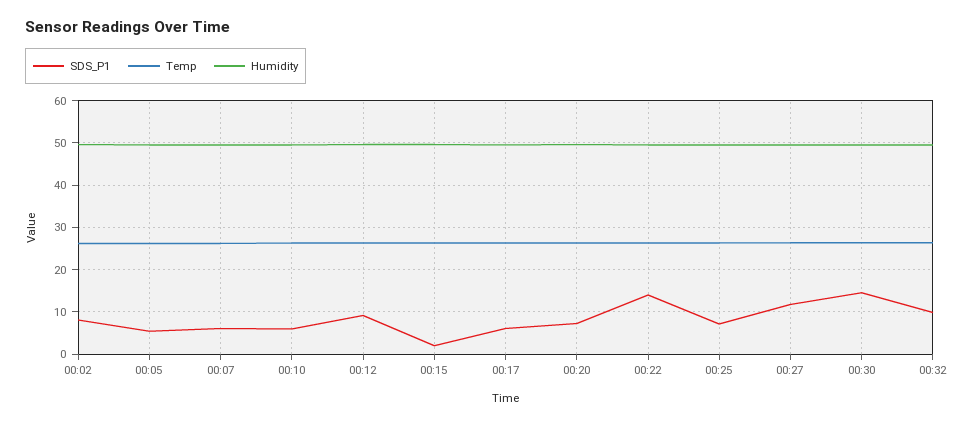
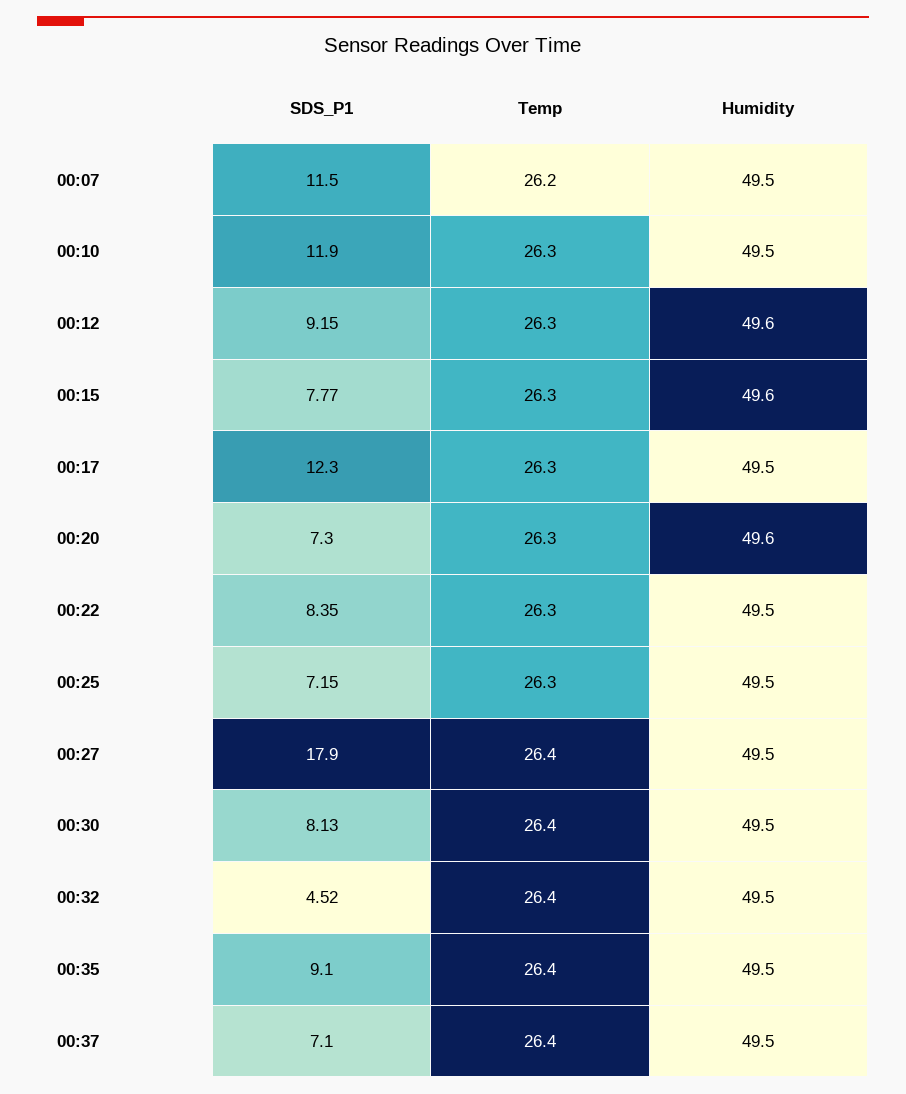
SDS_P1, 00:02: 8 -> none
Temp, 00:02: 26 -> none
Humidity, 00:02: 50 -> none
SDS_P1, 00:05: 6 -> none
Temp, 00:05: 26 -> none
Humidity, 00:05: 50 -> none
SDS_P1, 00:07: 6 -> 11.5
SDS_P1, 00:10: 6 -> 11.9
SDS_P1, 00:15: 2 -> 7.77
SDS_P1, 00:17: 6 -> 12.3
SDS_P1, 00:22: 14 -> 8.35
SDS_P1, 00:27: 12 -> 17.9
SDS_P1, 00:30: 14 -> 8.13
SDS_P1, 00:32: 10 -> 4.52
SDS_P1, 00:35: none -> 9.1
Temp, 00:35: none -> 26.4
Humidity, 00:35: none -> 49.5
SDS_P1, 00:37: none -> 7.1
Temp, 00:37: none -> 26.4
Humidity, 00:37: none -> 49.5

